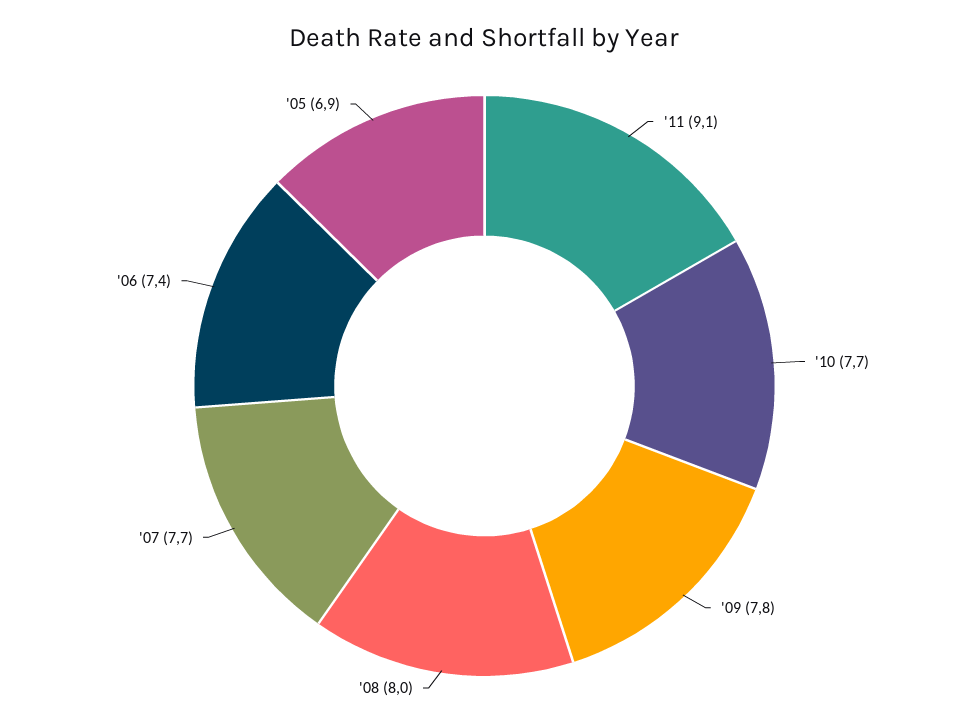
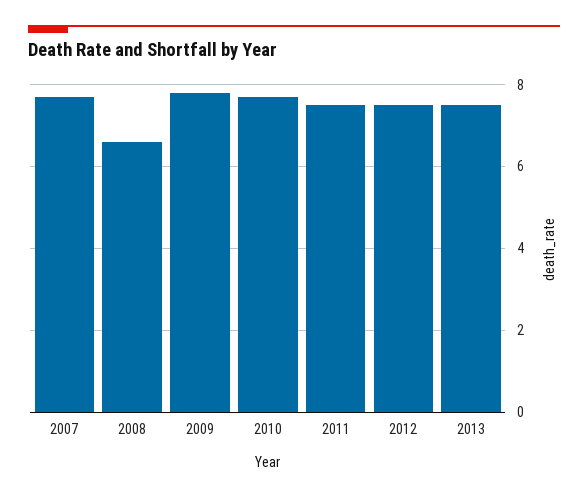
'11: 9.1 -> 7.5
'08: 8 -> 6.5
'06: 7.4 -> none
'05: 6.9 -> none
2012: none -> 7.5
2013: none -> 7.5

